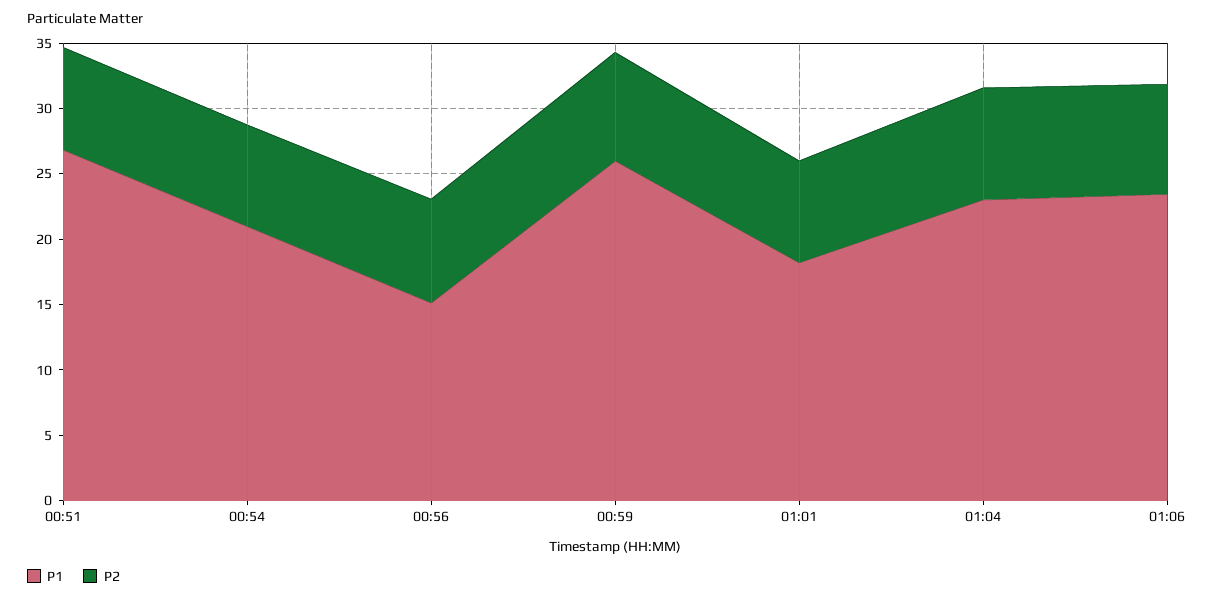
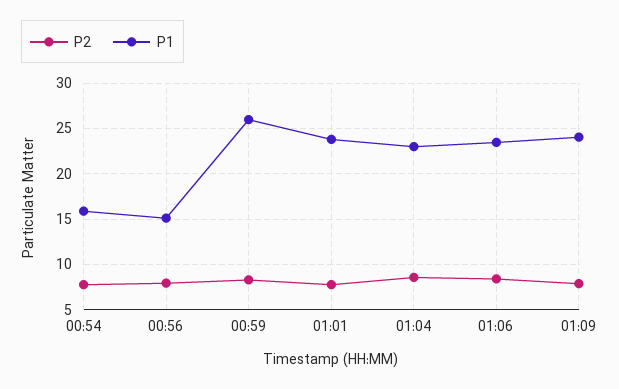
P1, 00:51: 27 -> none
P2, 00:51: 8 -> none
P1, 00:54: 21 -> 16
P1, 01:01: 18 -> 24
P2, 01:09: none -> 8
P1, 01:09: none -> 24

